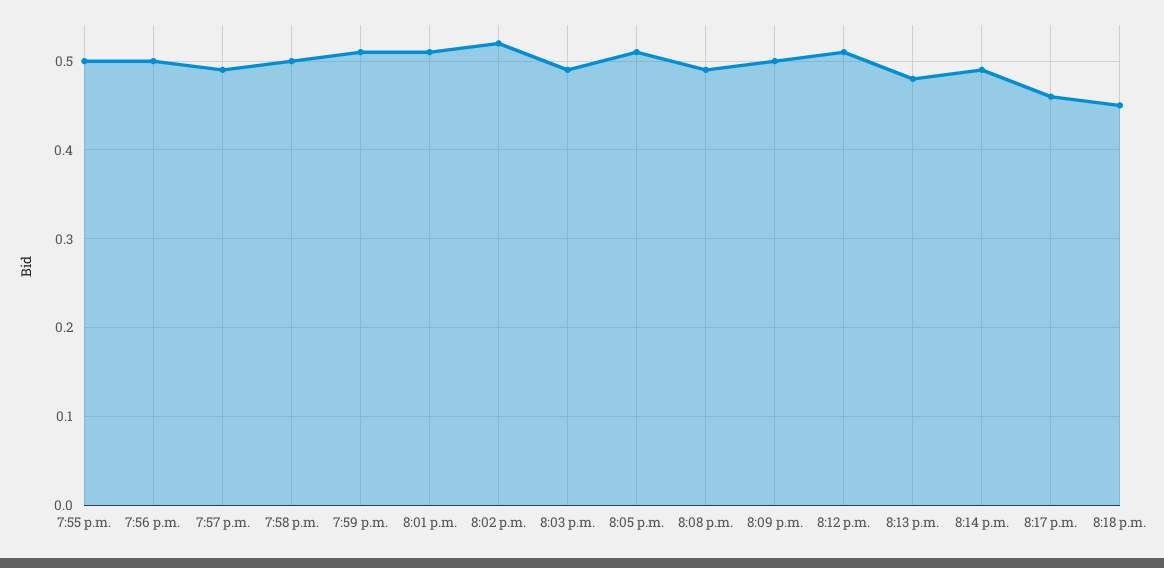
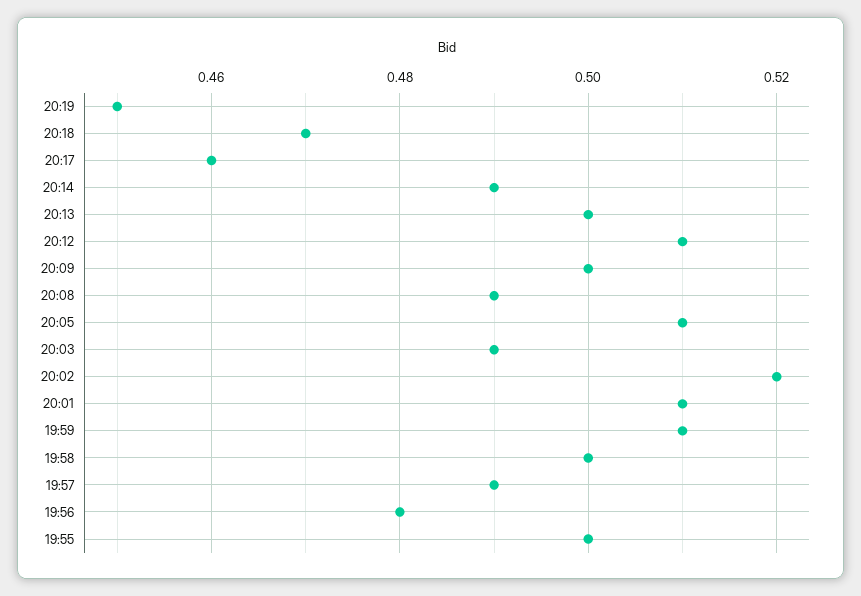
7:56 p.m.: 0.5 -> 0.48
8:13 p.m.: 0.48 -> 0.5
8:18 p.m.: 0.45 -> 0.47
20:19: none -> 0.45

